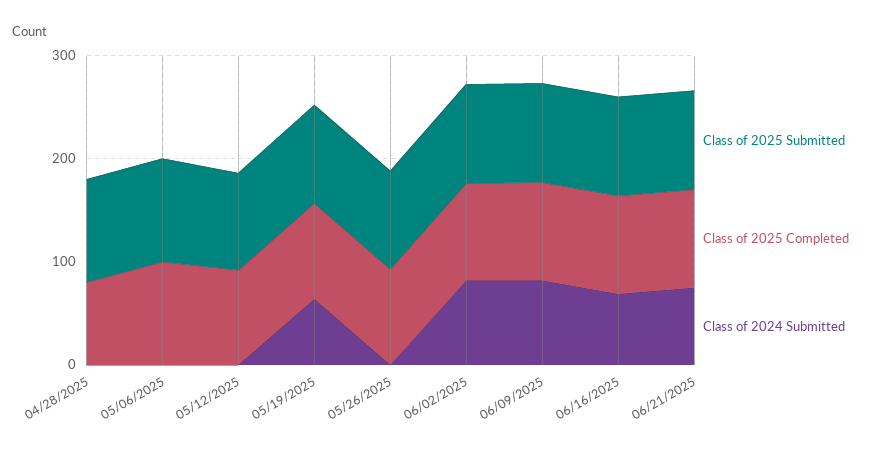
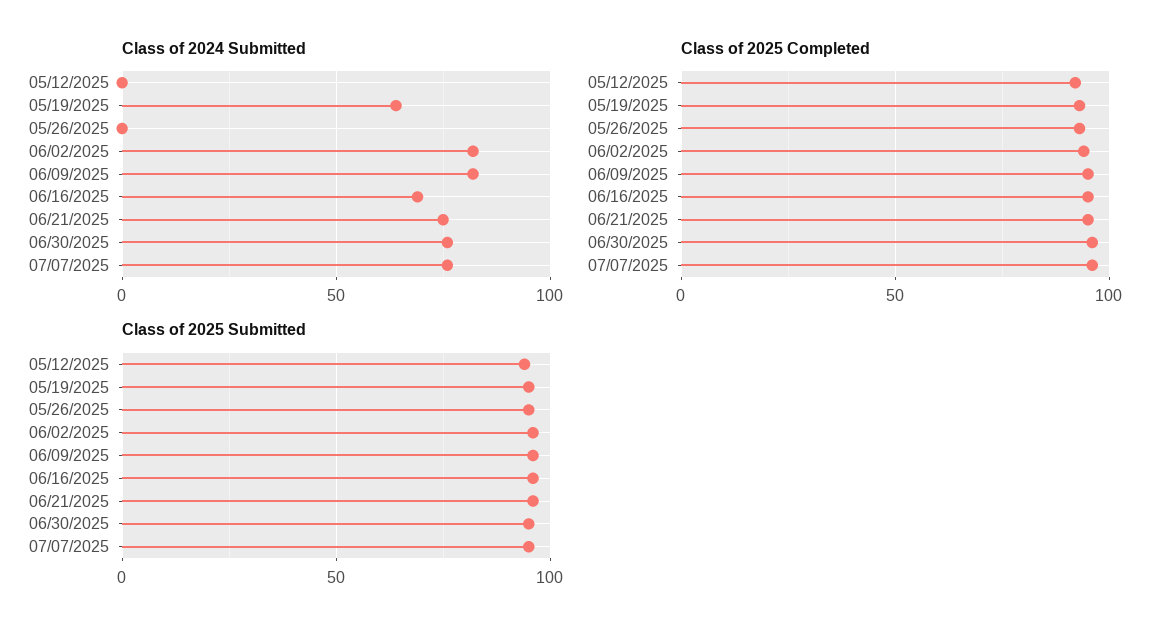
Class of 2025 Submitted, 04/28/2025: 100 -> none
Class of 2025 Completed, 04/28/2025: 80 -> none
Class of 2024 Submitted, 04/28/2025: 0 -> none
Class of 2025 Submitted, 05/06/2025: 100 -> none
Class of 2025 Completed, 05/06/2025: 100 -> none
Class of 2024 Submitted, 05/06/2025: 0 -> none
Class of 2024 Submitted, 06/30/2025: none -> 75
Class of 2024 Submitted, 07/07/2025: none -> 75
Class of 2025 Completed, 06/30/2025: none -> 95
Class of 2025 Completed, 07/07/2025: none -> 95
Class of 2025 Submitted, 06/30/2025: none -> 95
Class of 2025 Submitted, 07/07/2025: none -> 95

